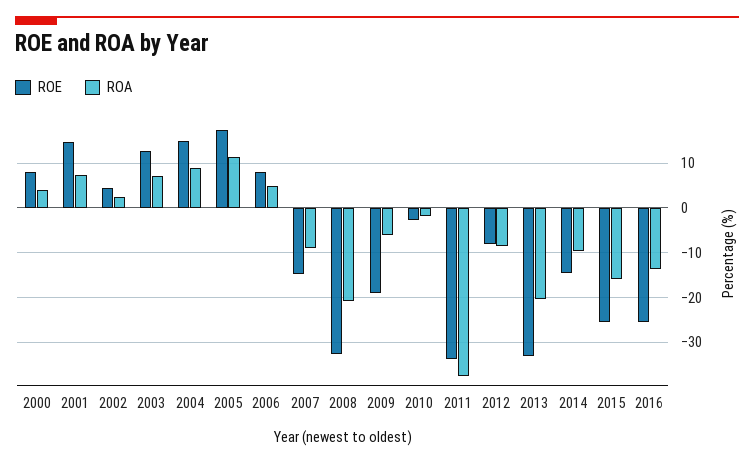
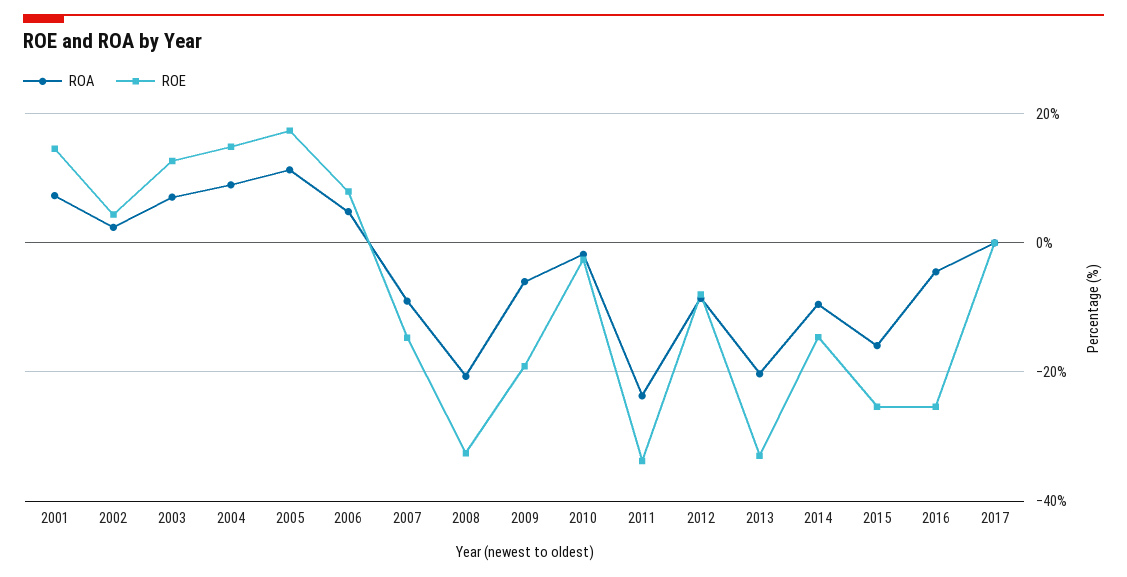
ROE, 2000: 8 -> none
ROA, 2000: 4 -> none
ROA, 2011: -38 -> -24
ROA, 2016: -14 -> -4
ROA, 2017: none -> 0
ROE, 2017: none -> 0

